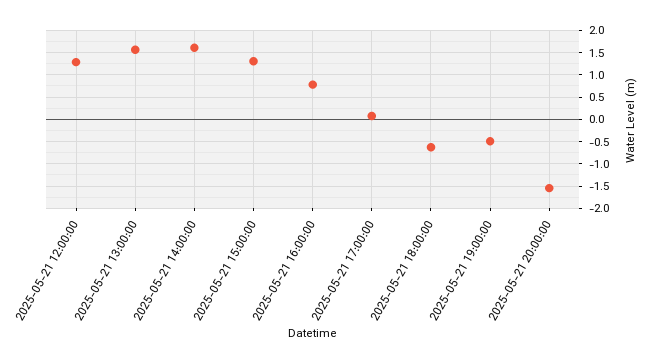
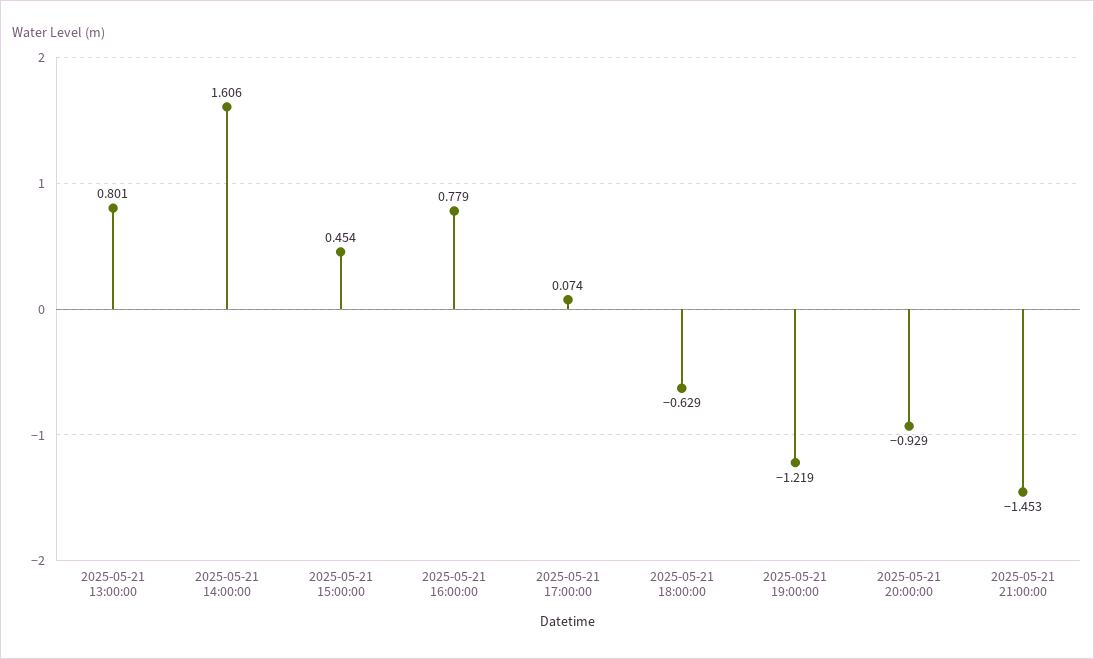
2025-05-21 12:00:00: 1.25 -> none
2025-05-21 13:00:00: 1.5 -> 0.801
2025-05-21 15:00:00: 1.25 -> 0.454
2025-05-21 19:00:00: -0.5 -> -1.219
2025-05-21 20:00:00: -1.5 -> -0.929
2025-05-21 21:00:00: none -> -1.453

